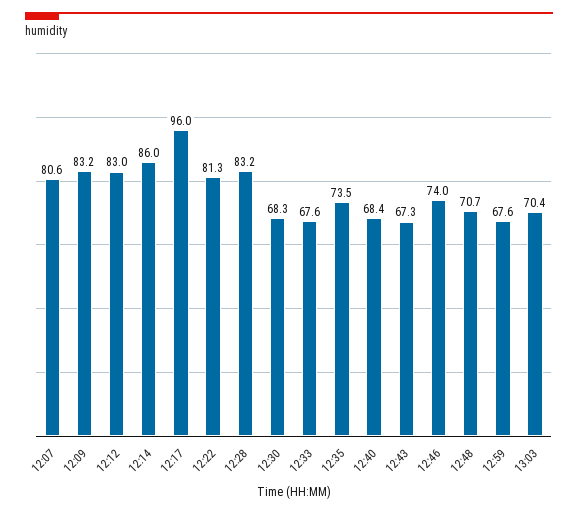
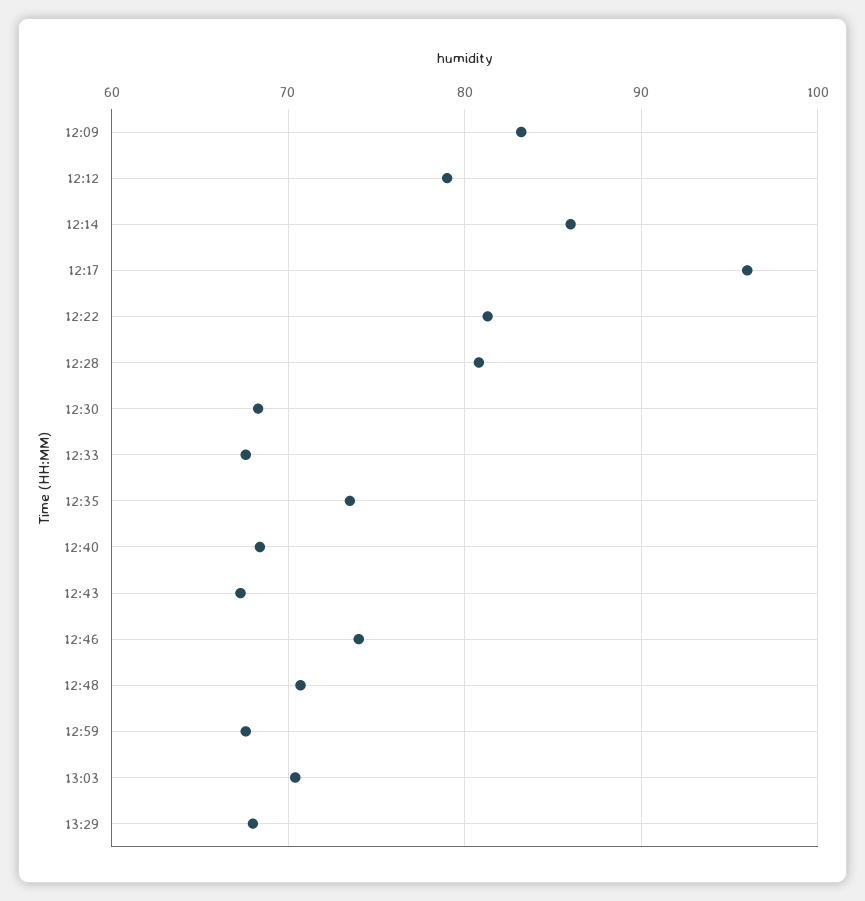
12:07: 80.6 -> none
12:12: 83 -> 79
12:28: 83.2 -> 81
13:29: none -> 68

